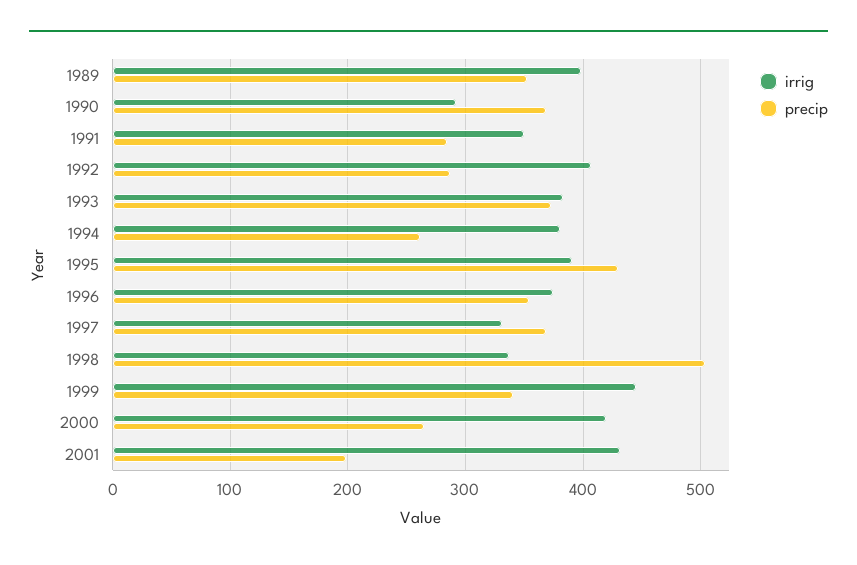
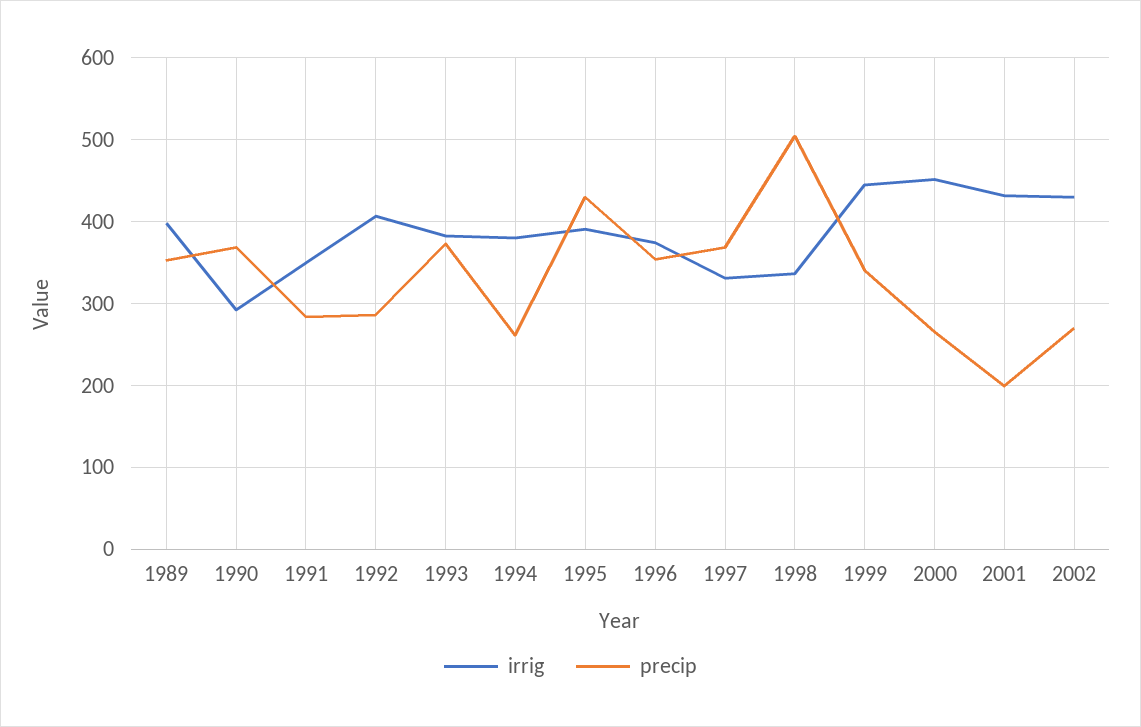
irrig, 2000: 420 -> 450
irrig, 2002: none -> 430
precip, 2002: none -> 270

